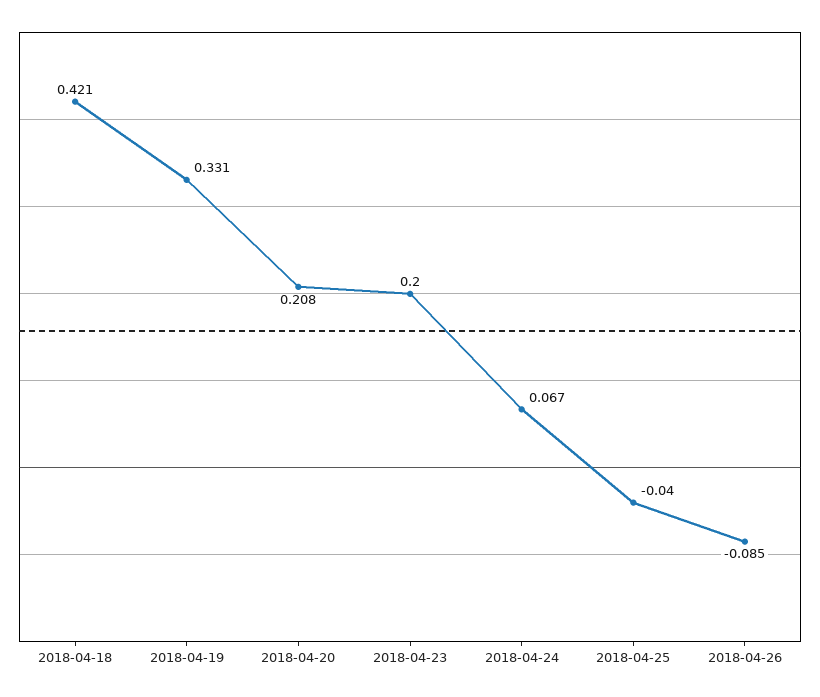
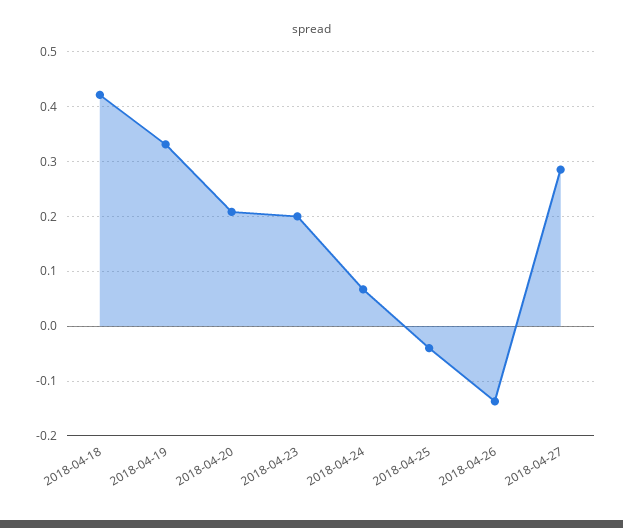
2018-04-26: -0.085 -> -0.14
2018-04-27: none -> 0.28

